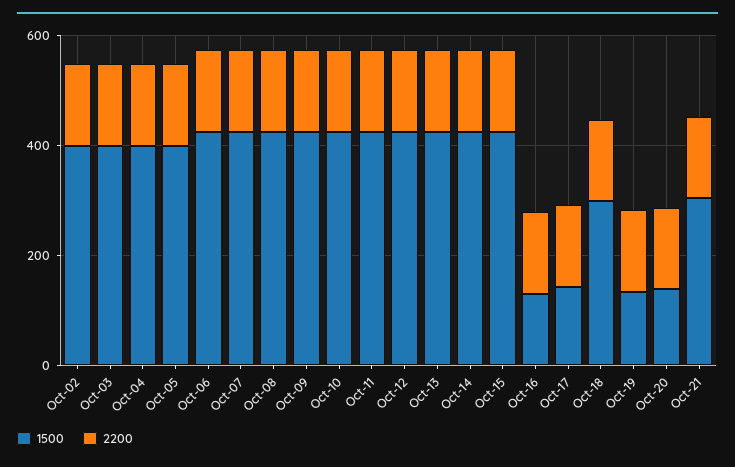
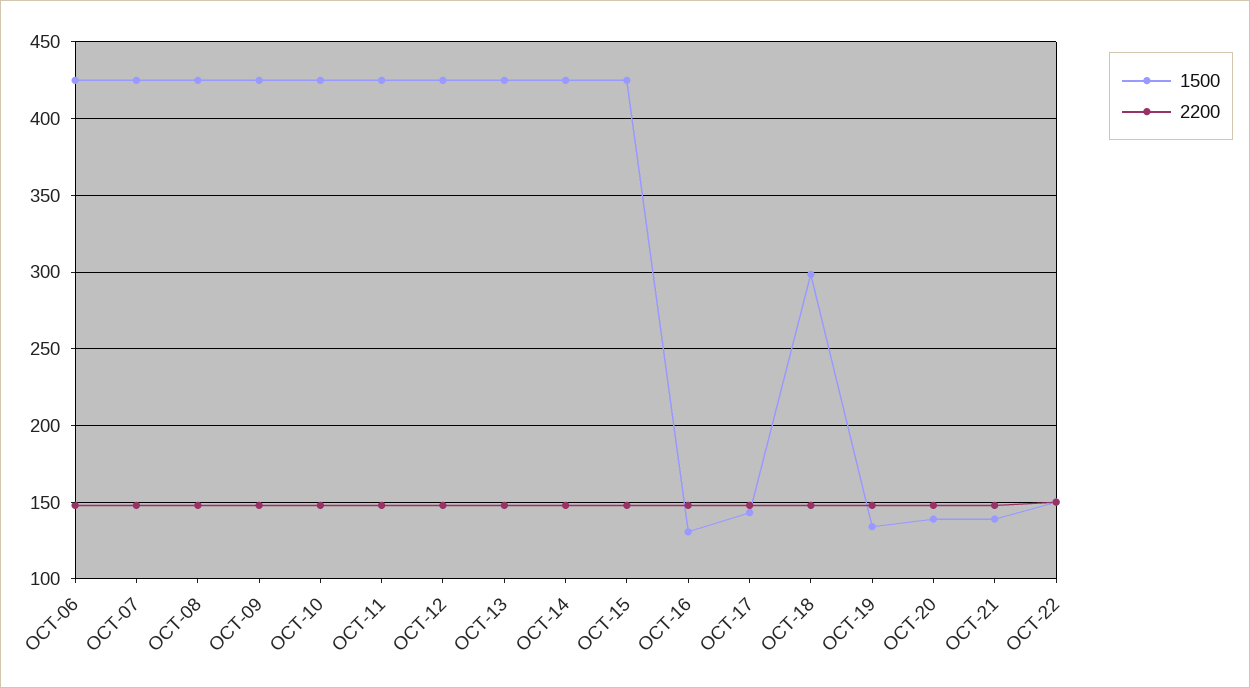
1500, Oct-02: 400 -> none
2200, Oct-02: 150 -> none
1500, Oct-03: 400 -> none
2200, Oct-03: 150 -> none
1500, Oct-04: 400 -> none
2200, Oct-04: 150 -> none
1500, Oct-05: 400 -> none
2200, Oct-05: 150 -> none
1500, Oct-21: 300 -> 140
1500, OCT-22: none -> 150
2200, OCT-22: none -> 150

